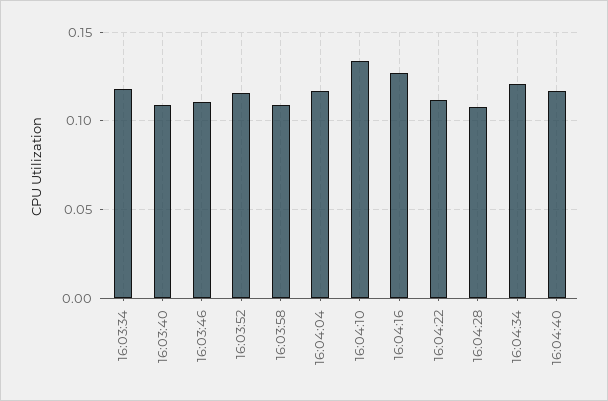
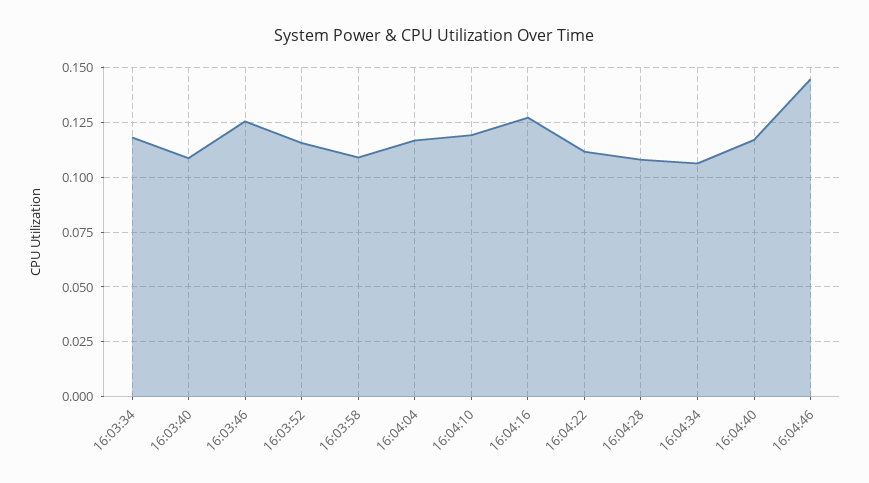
16:03:46: 0.11 -> 0.125
16:04:10: 0.135 -> 0.12
16:04:34: 0.12 -> 0.105
16:04:46: none -> 0.145

